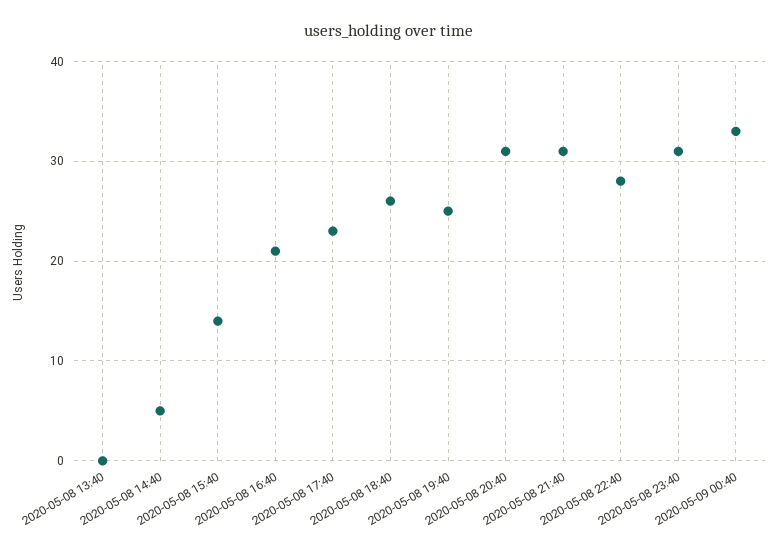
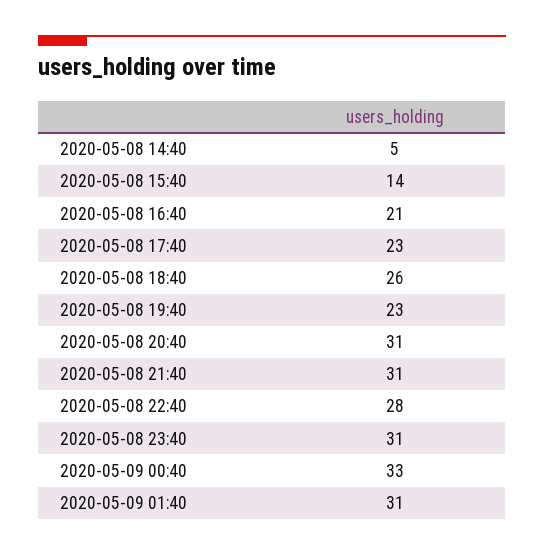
2020-05-08 13:40: 0 -> none
2020-05-08 19:40: 25 -> 23
2020-05-09 01:40: none -> 31

